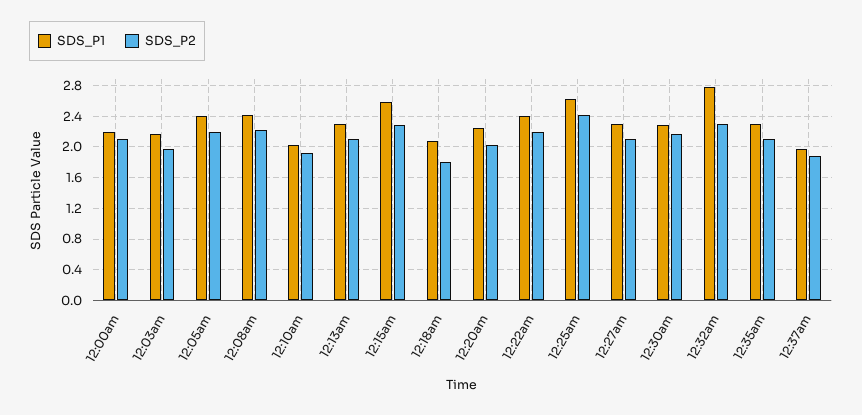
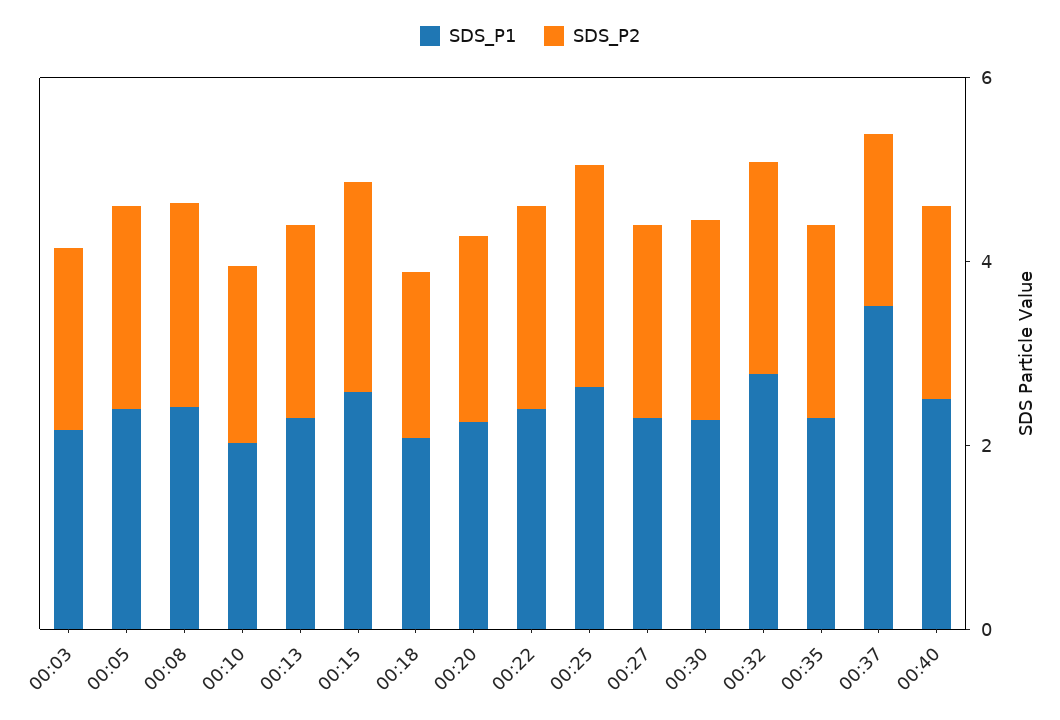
SDS_P1, 12:00am: 2.2 -> none
SDS_P2, 12:00am: 2.1 -> none
SDS_P1, 12:37am: 2 -> 3.5
SDS_P1, 00:40: none -> 2.5
SDS_P2, 00:40: none -> 2

